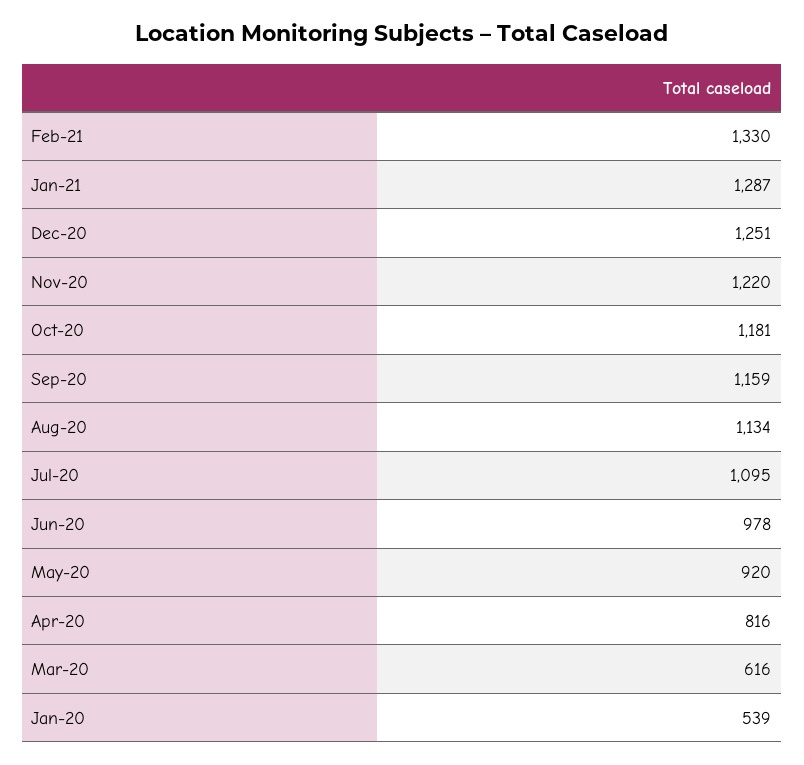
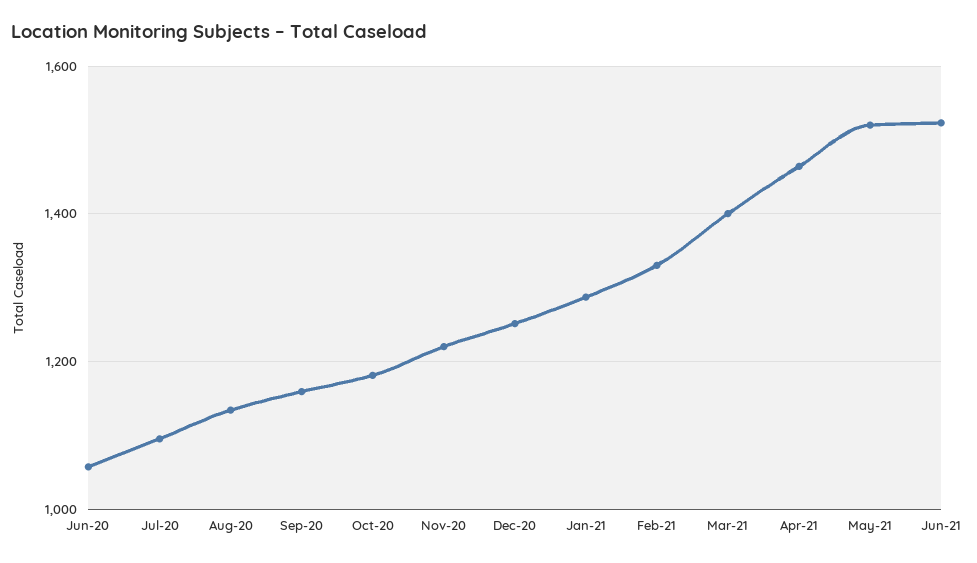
Jun-20: 978 -> 1060
May-20: 920 -> none
Apr-20: 816 -> none
Mar-20: 616 -> none
Jan-20: 539 -> none
Mar-21: none -> 1400
Apr-21: none -> 1460
May-21: none -> 1520
Jun-21: none -> 1520

